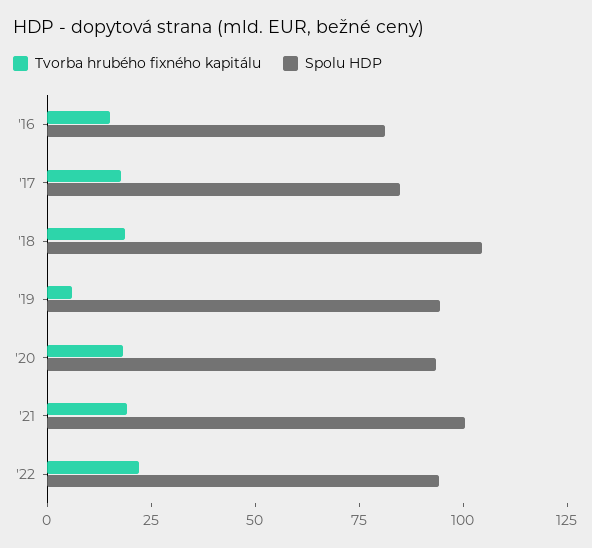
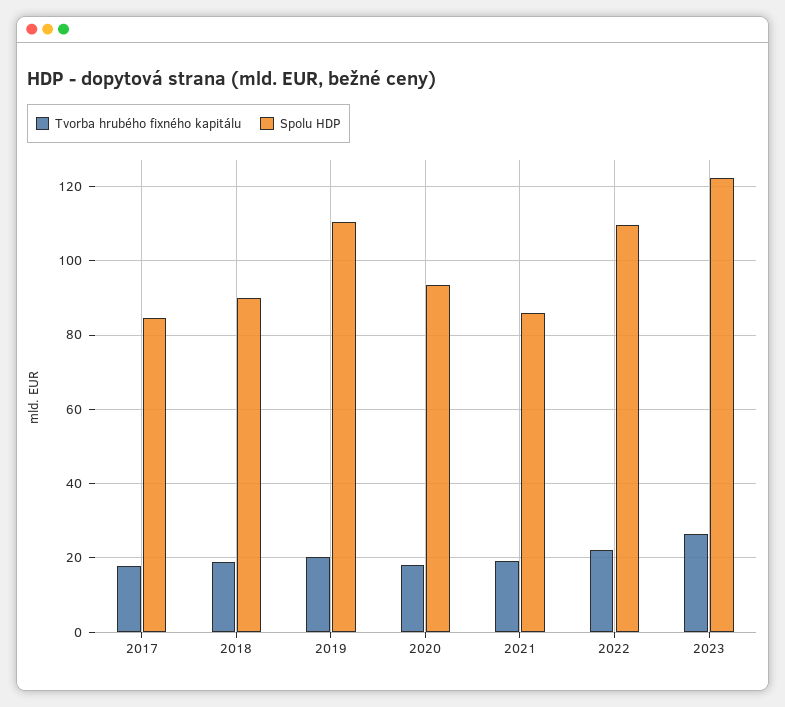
Tvorba hrubého fixného kapitálu, '16: 15 -> none
Spolu HDP, '16: 80 -> none
Spolu HDP, '18: 105 -> 90
Tvorba hrubého fixného kapitálu, '19: 5 -> 20
Spolu HDP, '19: 95 -> 110
Spolu HDP, '21: 100 -> 86
Spolu HDP, '22: 95 -> 110
Tvorba hrubého fixného kapitálu, 2023: none -> 26
Spolu HDP, 2023: none -> 122

